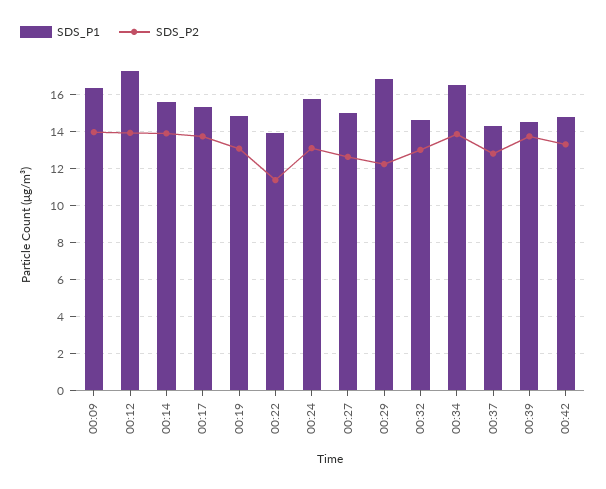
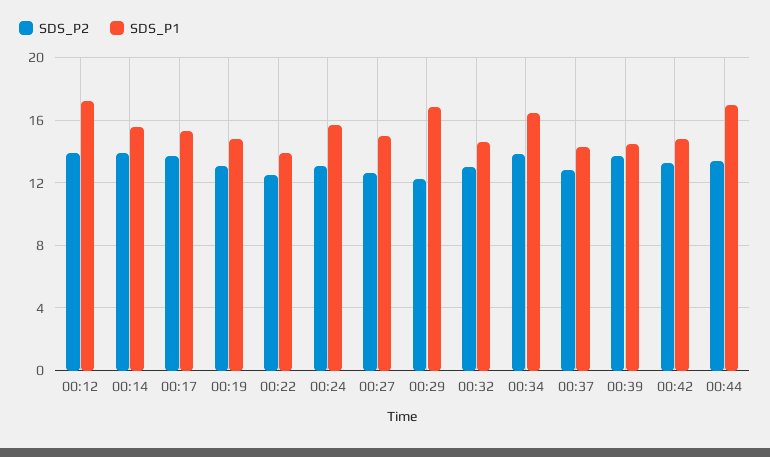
SDS_P1, 00:09: 16.5 -> none
SDS_P2, 00:09: 14 -> none
SDS_P2, 00:22: 11.5 -> 12.5
SDS_P2, 00:44: none -> 13.5
SDS_P1, 00:44: none -> 17

